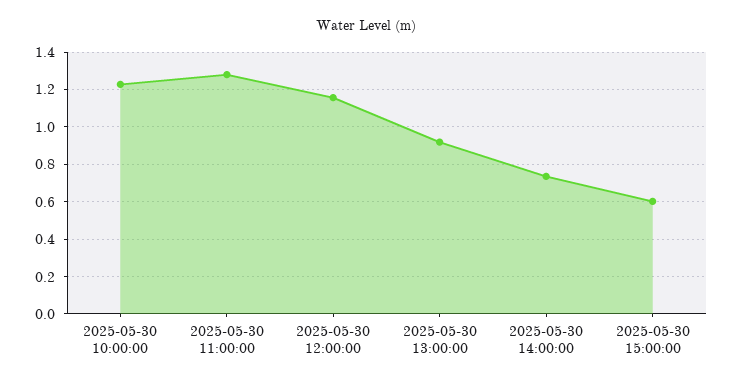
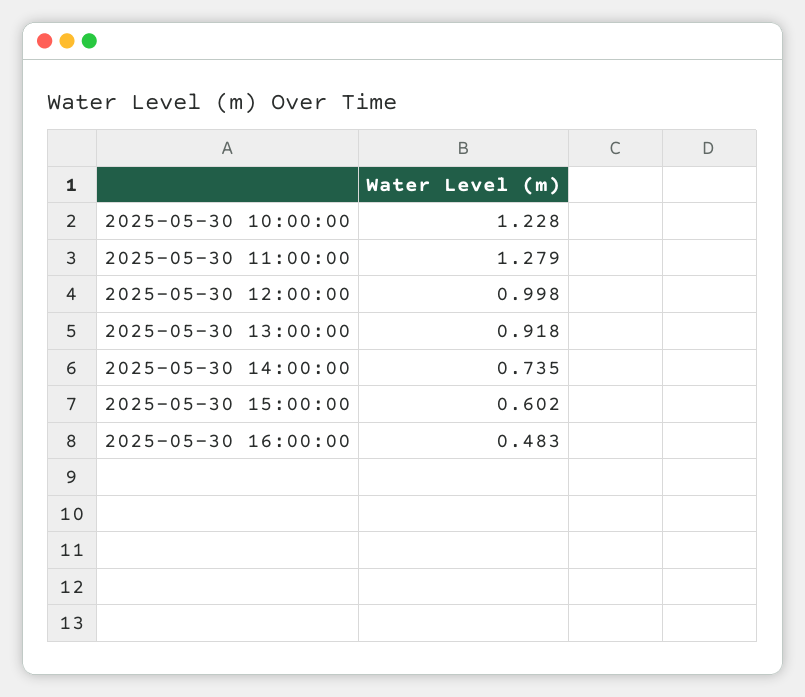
2025-05-30 12:00:00: 1.15 -> 0.998
2025-05-30 16:00:00: none -> 0.483

